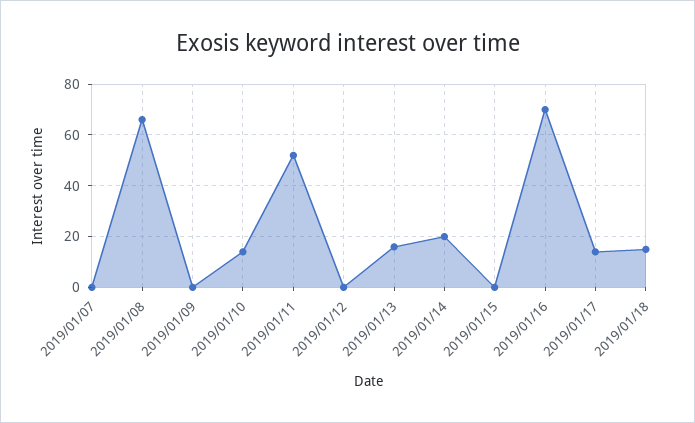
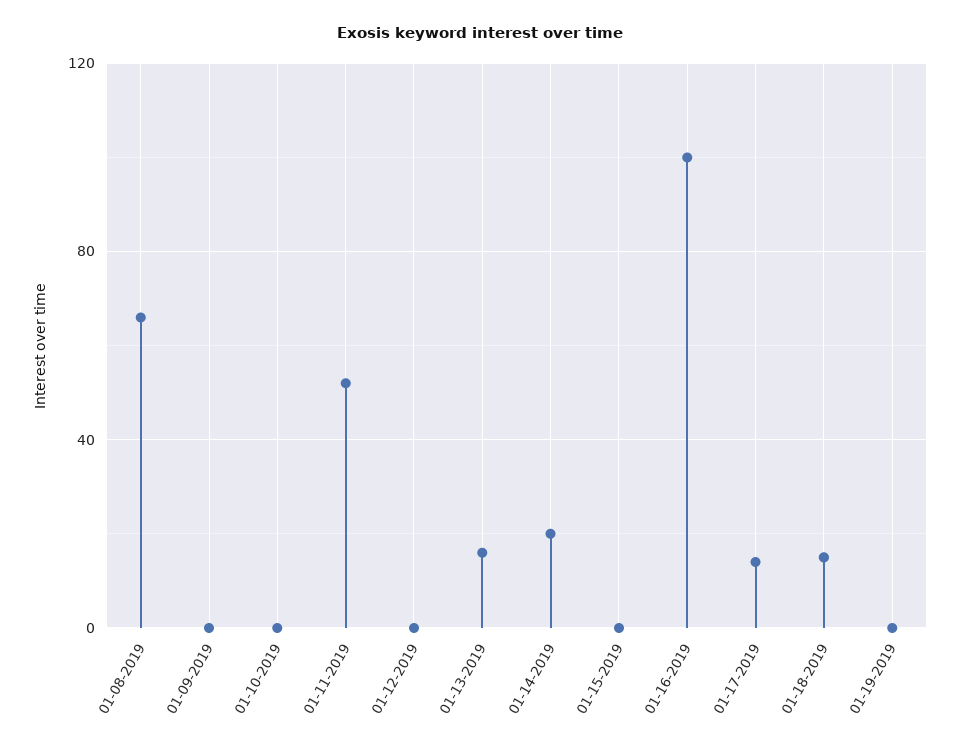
2019/01/07: 0 -> none
2019/01/10: 15 -> 0
2019/01/16: 70 -> 100
01-19-2019: none -> 0

